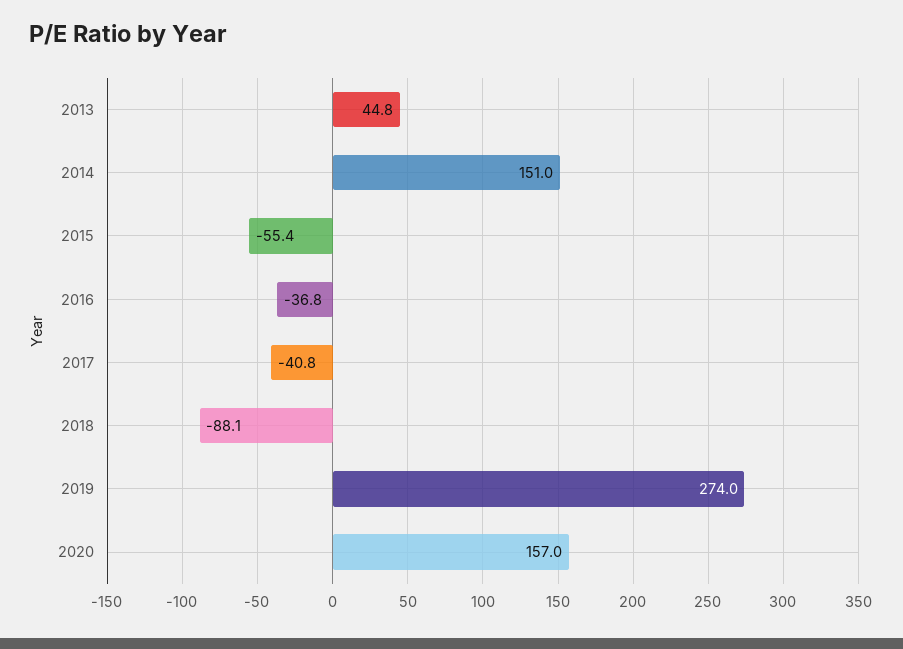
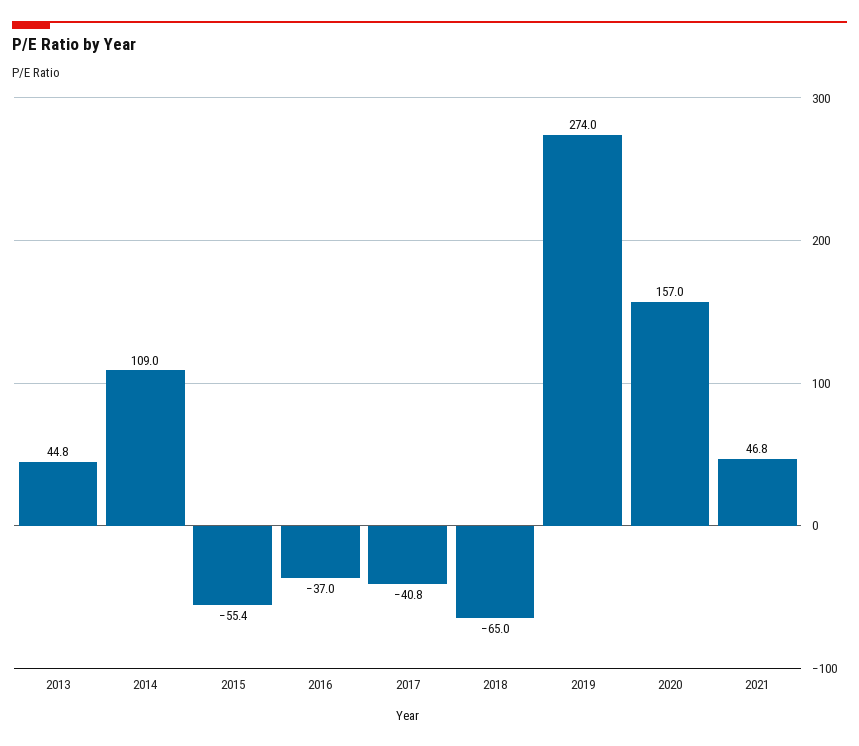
2014: 151 -> 109
2016: -36.8 -> -37
2018: -88.1 -> -65
2021: none -> 46.8

